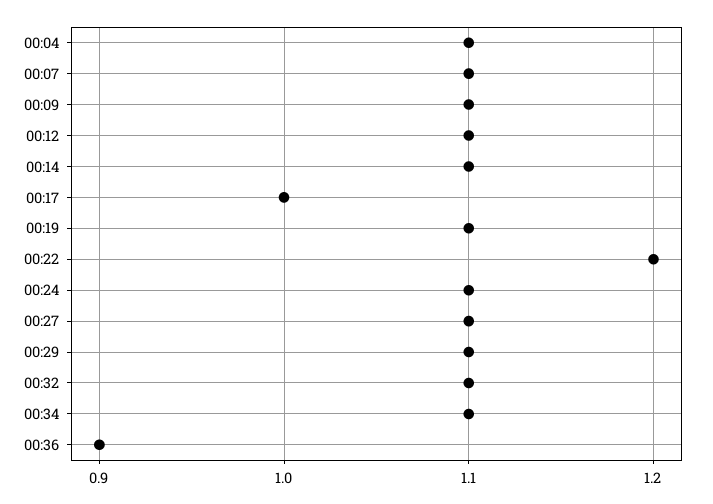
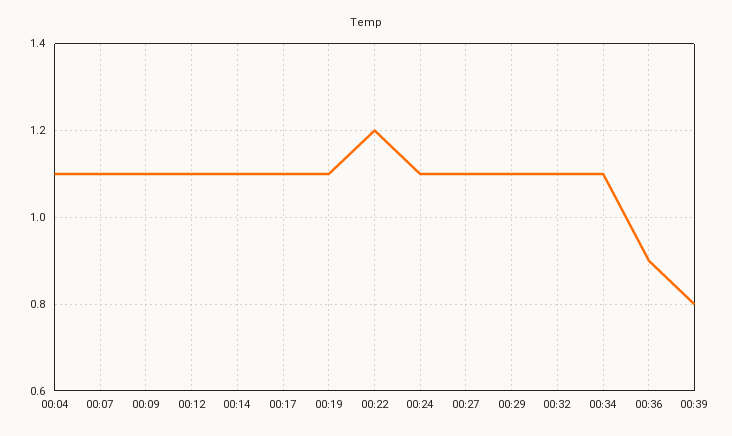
00:17: 1 -> 1.1
00:39: none -> 0.8

